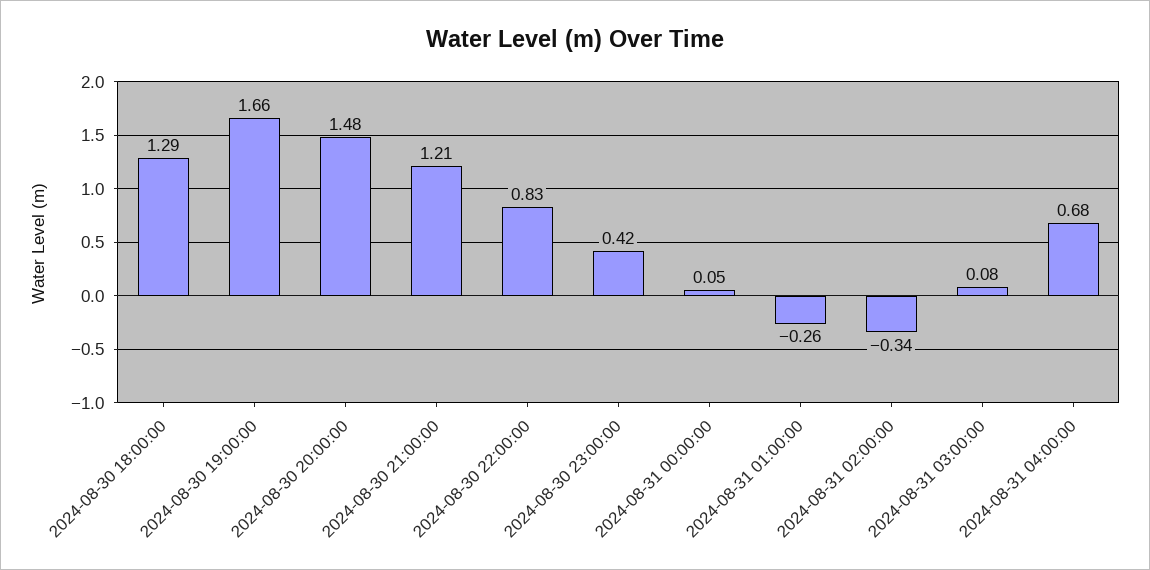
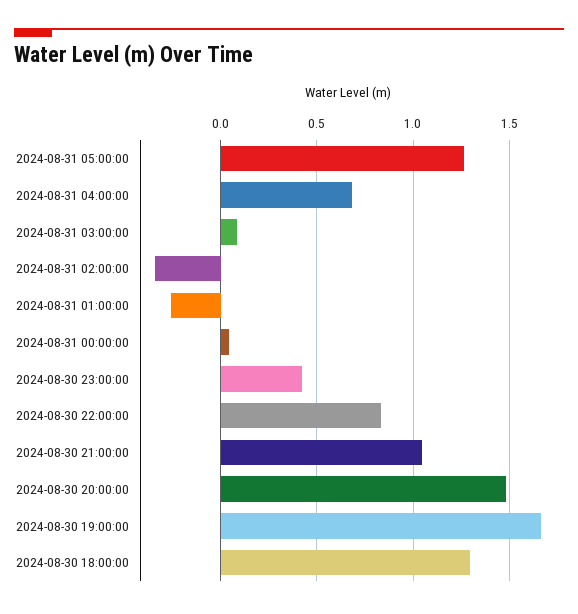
2024-08-30 21:00:00: 1.21 -> 1.05
2024-08-31 05:00:00: none -> 1.25

